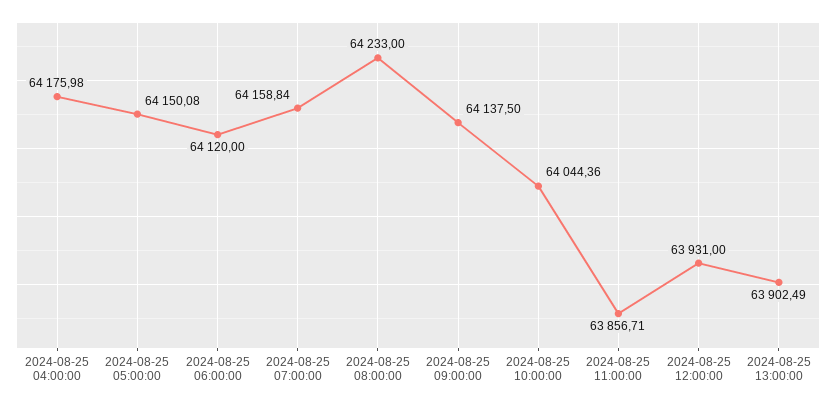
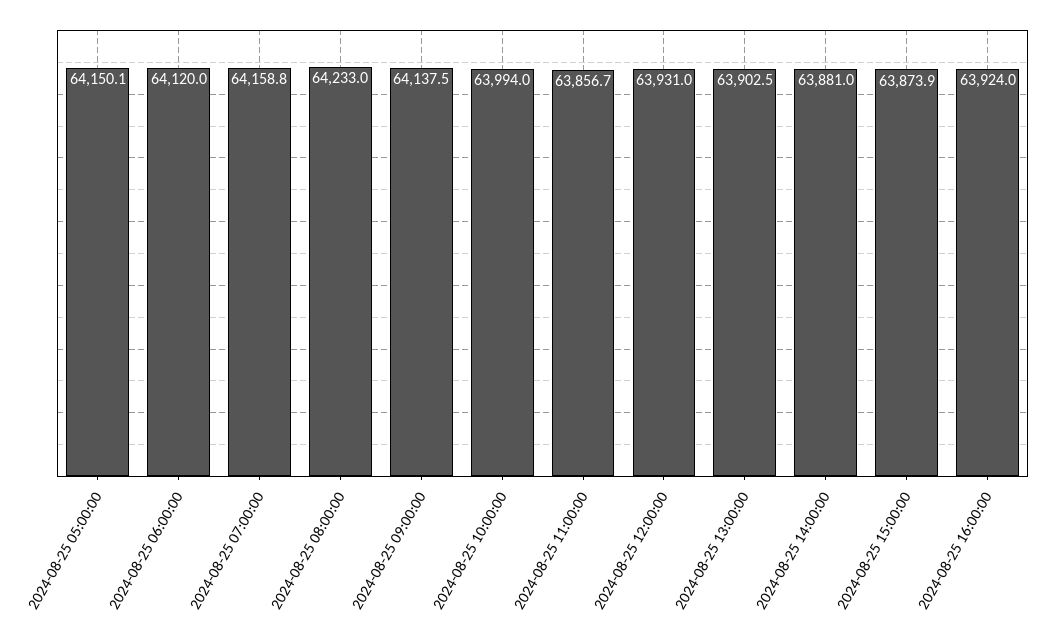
2024-08-25 04:00:00: 64175.98 -> none
2024-08-25 10:00:00: 64044.36 -> 63994
2024-08-25 14:00:00: none -> 63881
2024-08-25 15:00:00: none -> 63873.9
2024-08-25 16:00:00: none -> 63924

